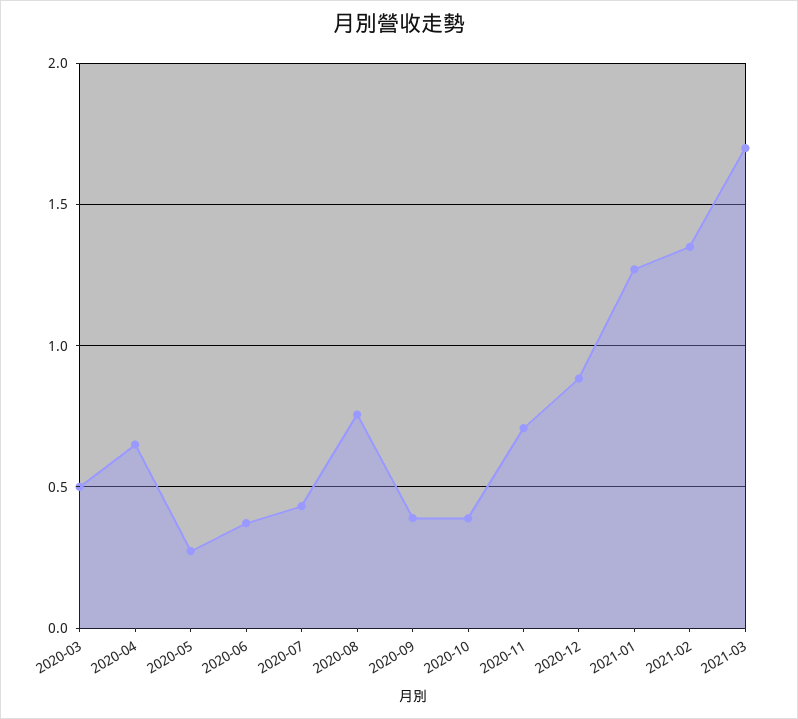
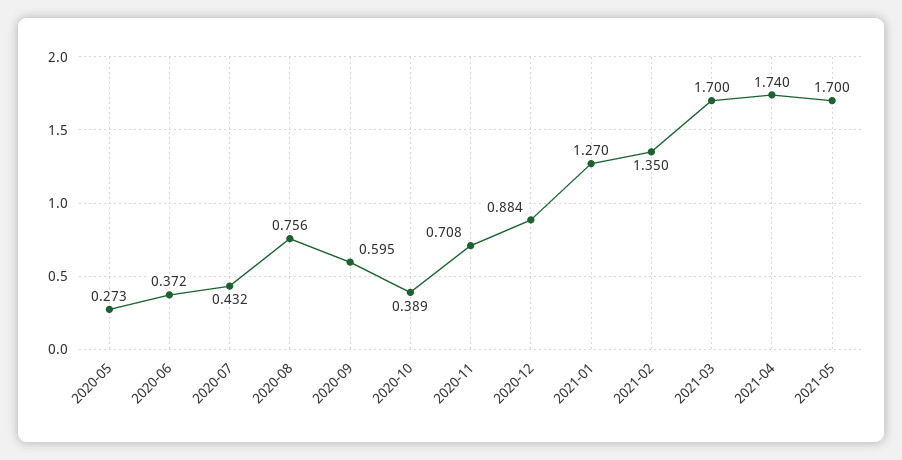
2020-03: 0.5 -> none
2020-04: 0.65 -> none
2020-09: 0.4 -> 0.595
2021-04: none -> 1.74
2021-05: none -> 1.7

